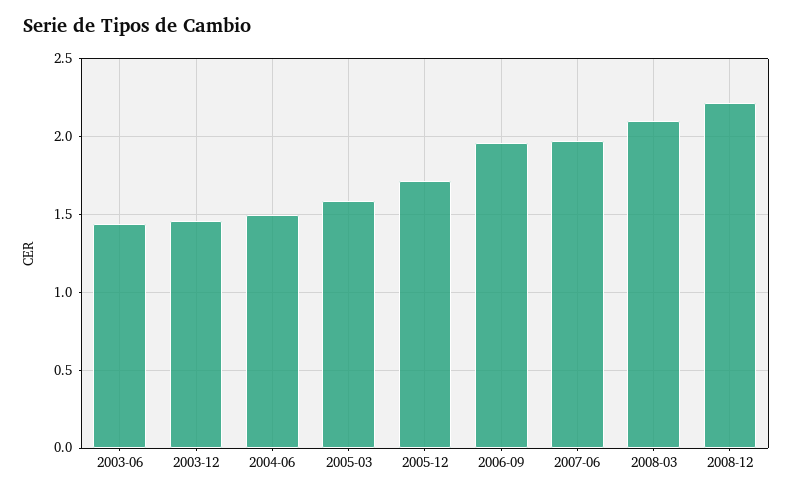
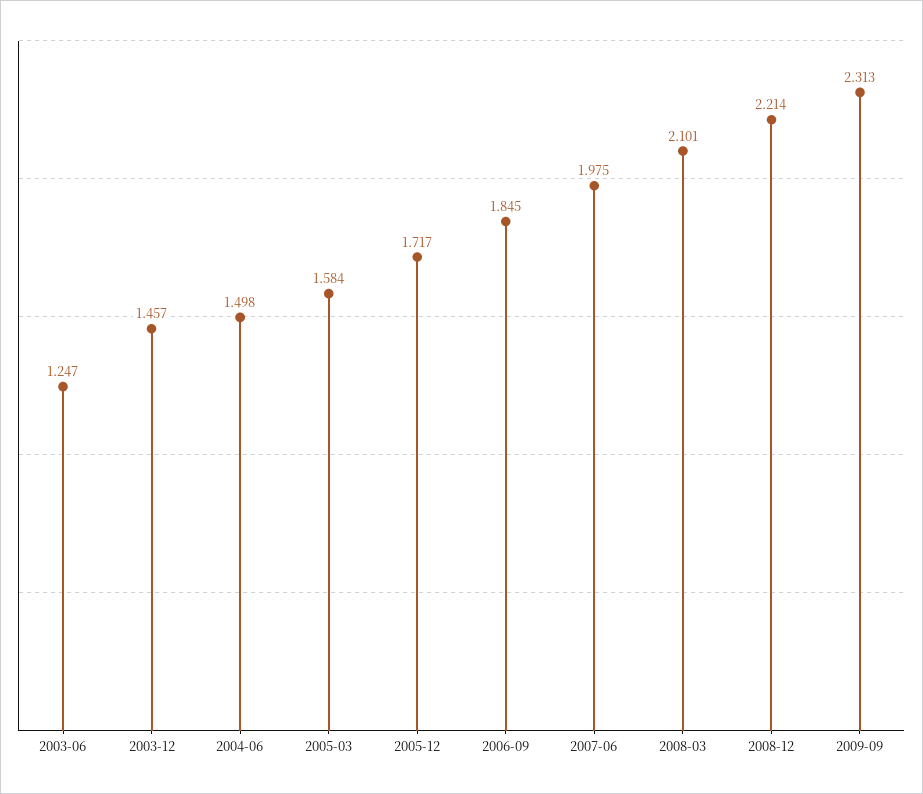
2003-06: 1.45 -> 1.247
2006-09: 1.95 -> 1.845
2009-09: none -> 2.313

